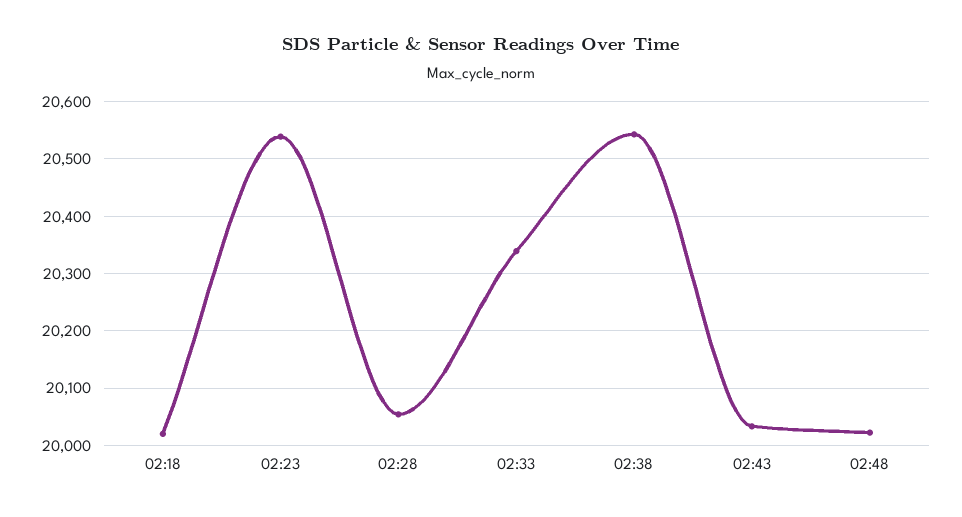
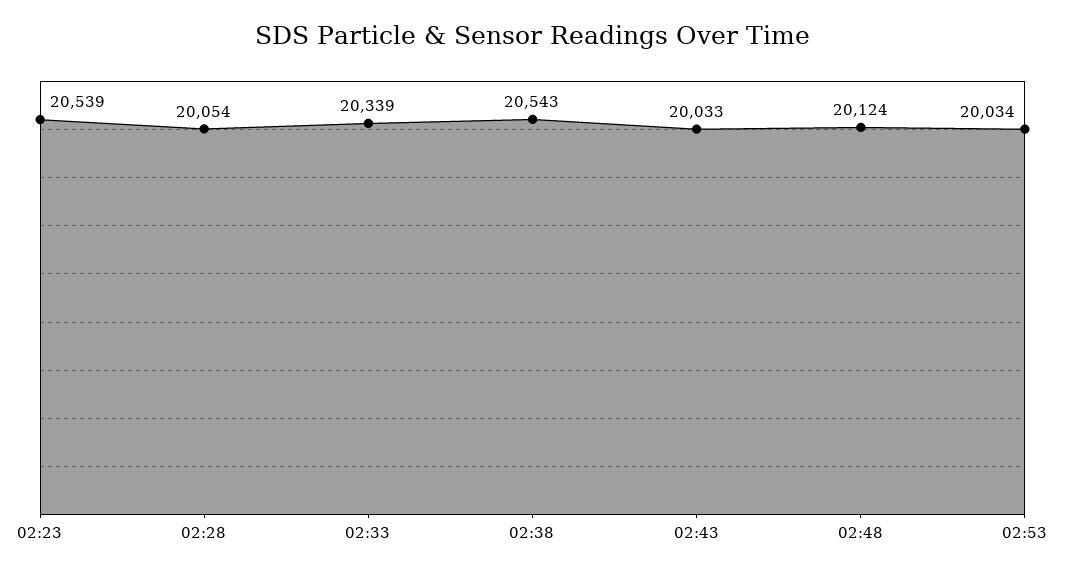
02:18: 20020 -> none
02:48: 20020 -> 20124
02:53: none -> 20034

